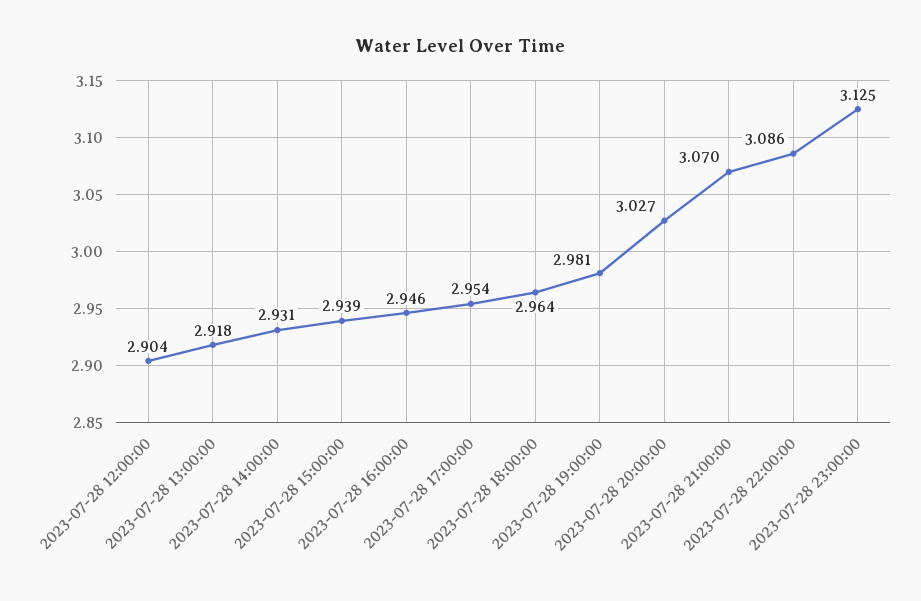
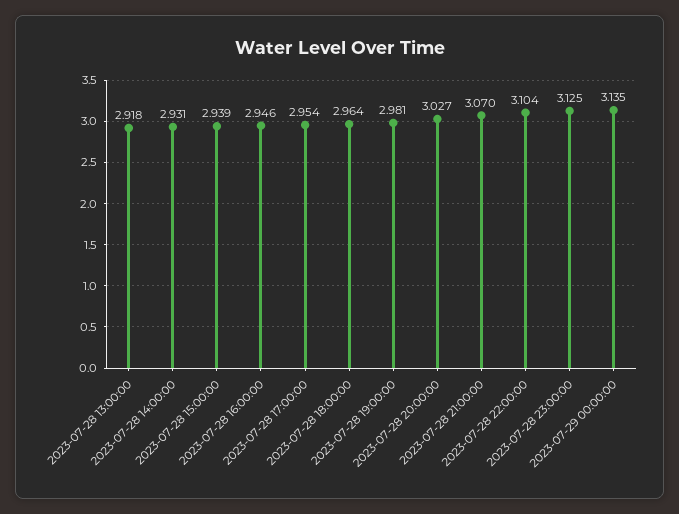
2023-07-28 12:00:00: 2.904 -> none
2023-07-28 22:00:00: 3.086 -> 3.104
2023-07-29 00:00:00: none -> 3.135

